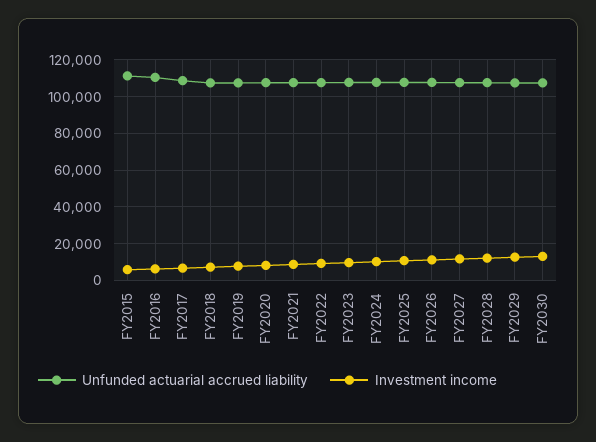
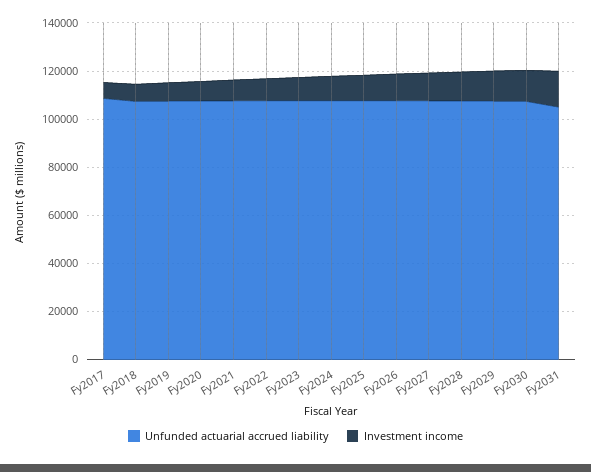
Unfunded actuarial accrued liability, FY2015: 110000 -> none
Investment income, FY2015: 5000 -> none
Unfunded actuarial accrued liability, FY2016: 110000 -> none
Investment income, FY2016: 5000 -> none
Unfunded actuarial accrued liability, Fy2031: none -> 105000
Investment income, Fy2031: none -> 15000

